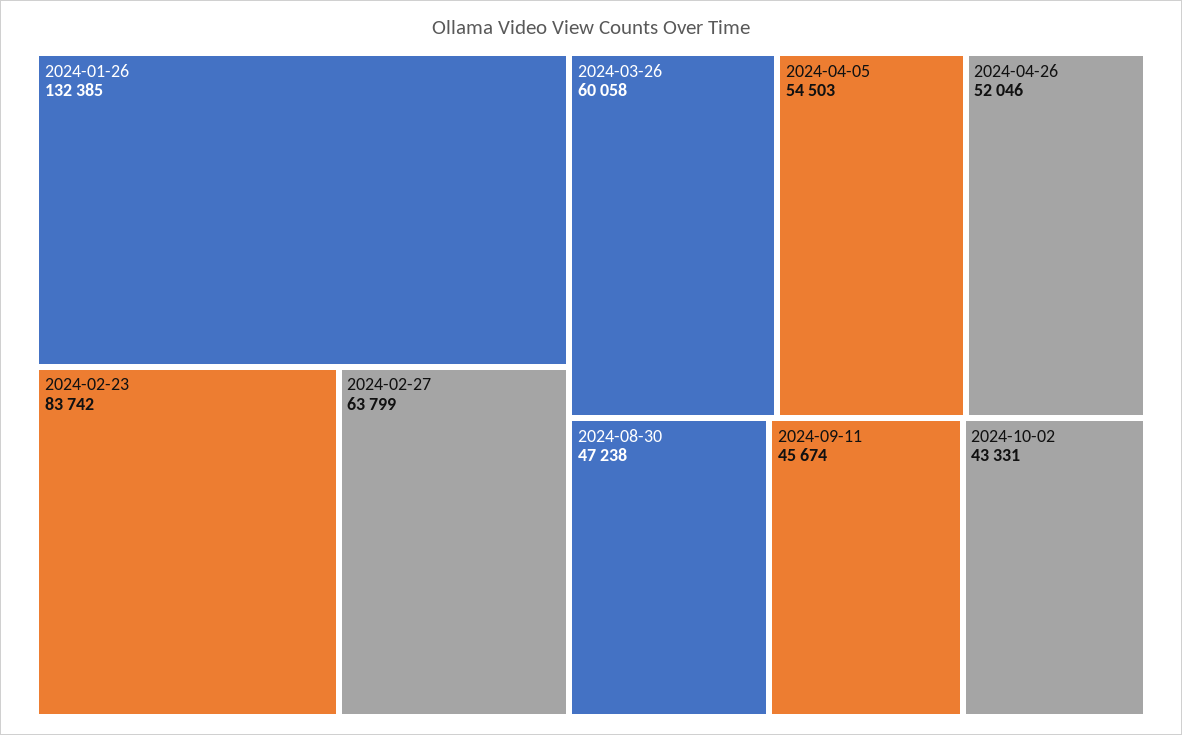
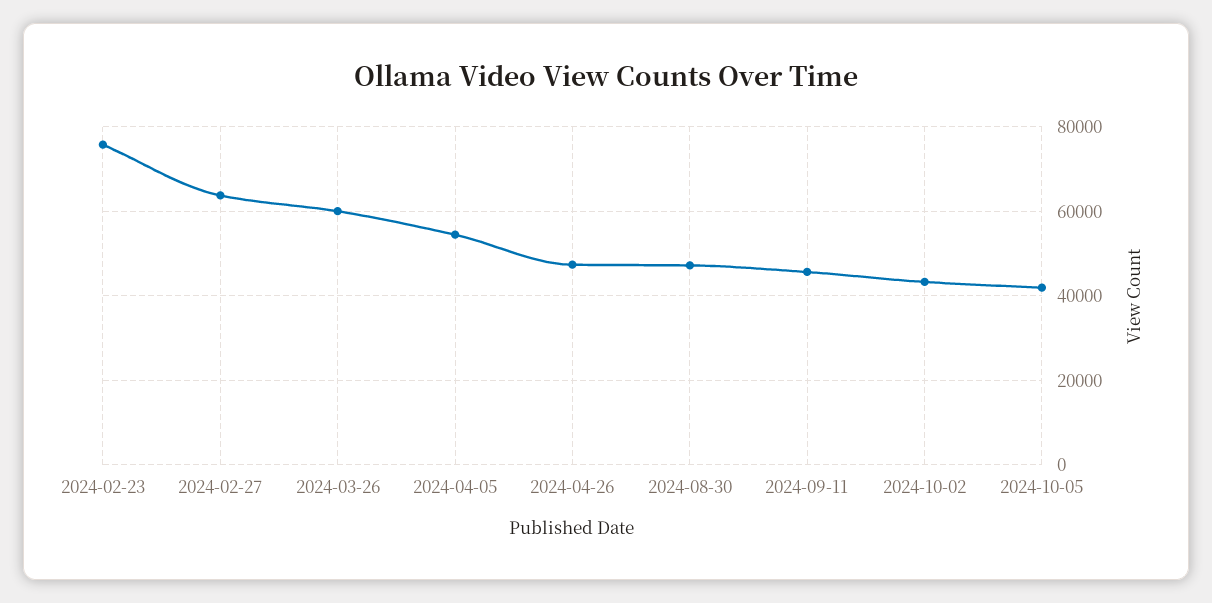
2024-01-26: 132385 -> none
2024-02-23: 83742 -> 76000
2024-04-26: 52046 -> 48000
2024-10-05: none -> 42000

